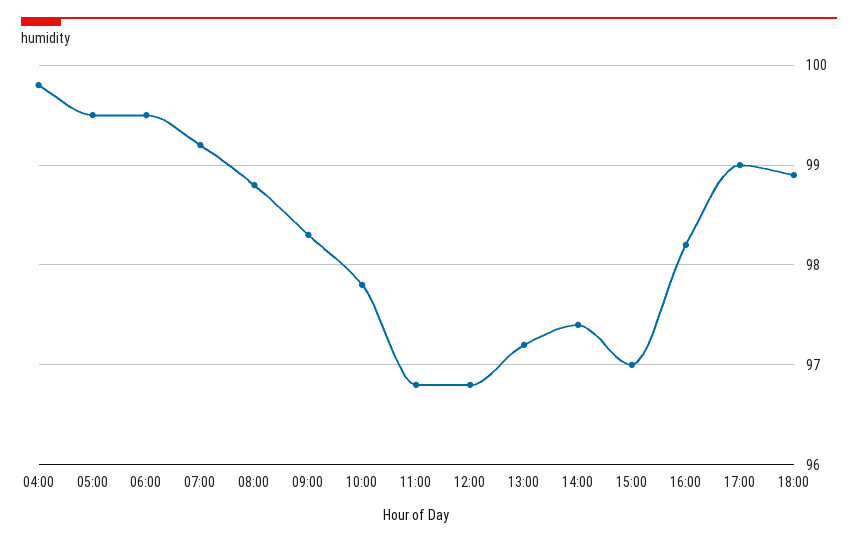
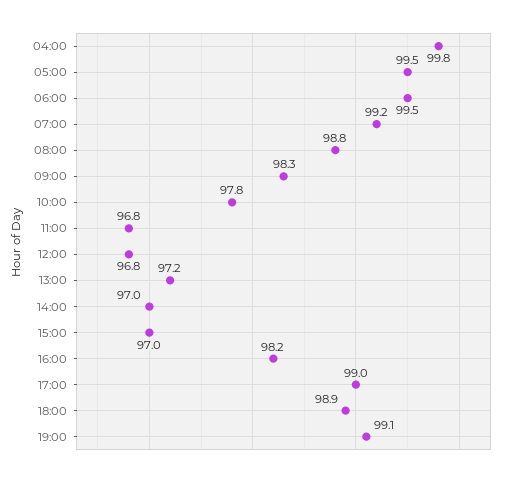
14:00: 97.4 -> 97
19:00: none -> 99.1

